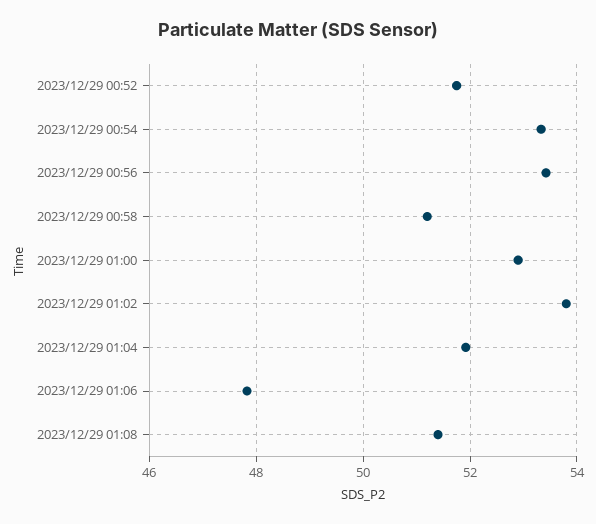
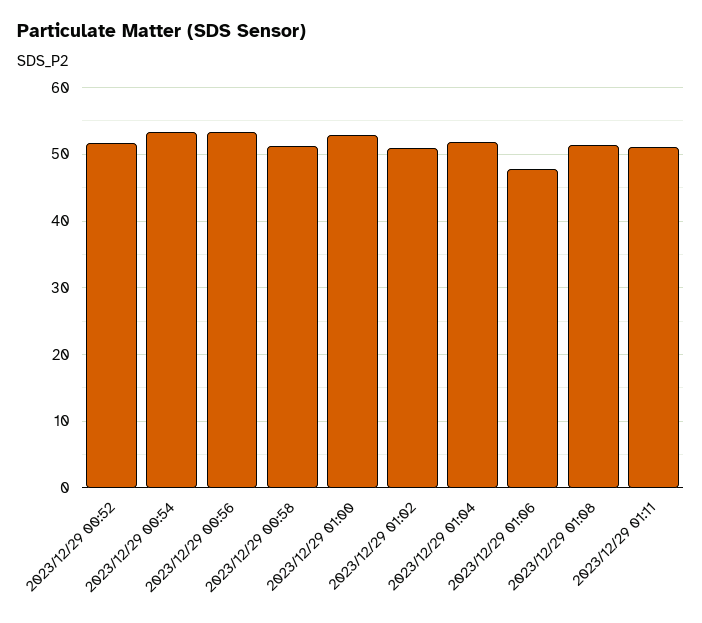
2023/12/29 01:02: 53.8 -> 51
2023/12/29 01:11: none -> 51

